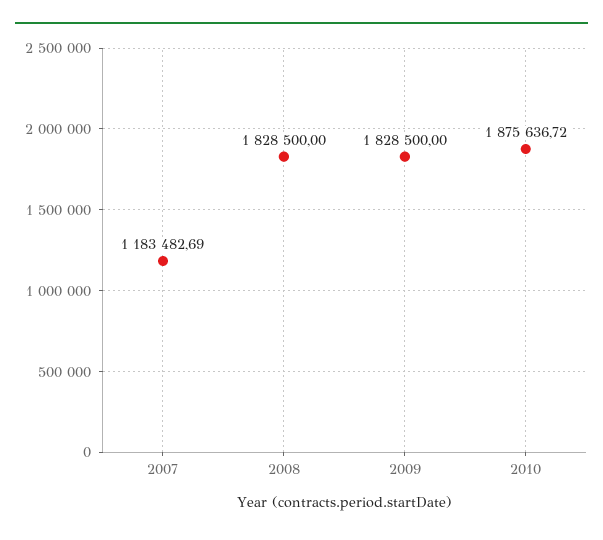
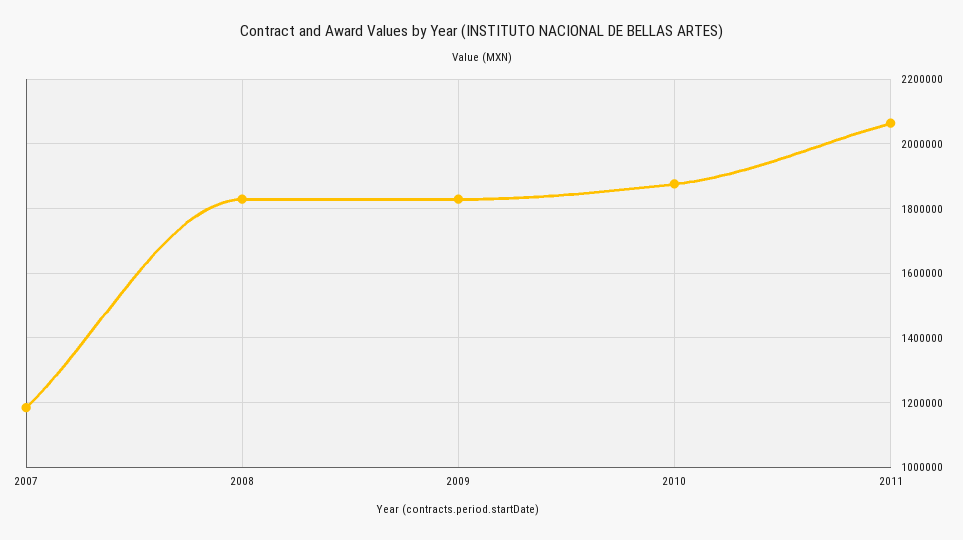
2011: none -> 2060000

